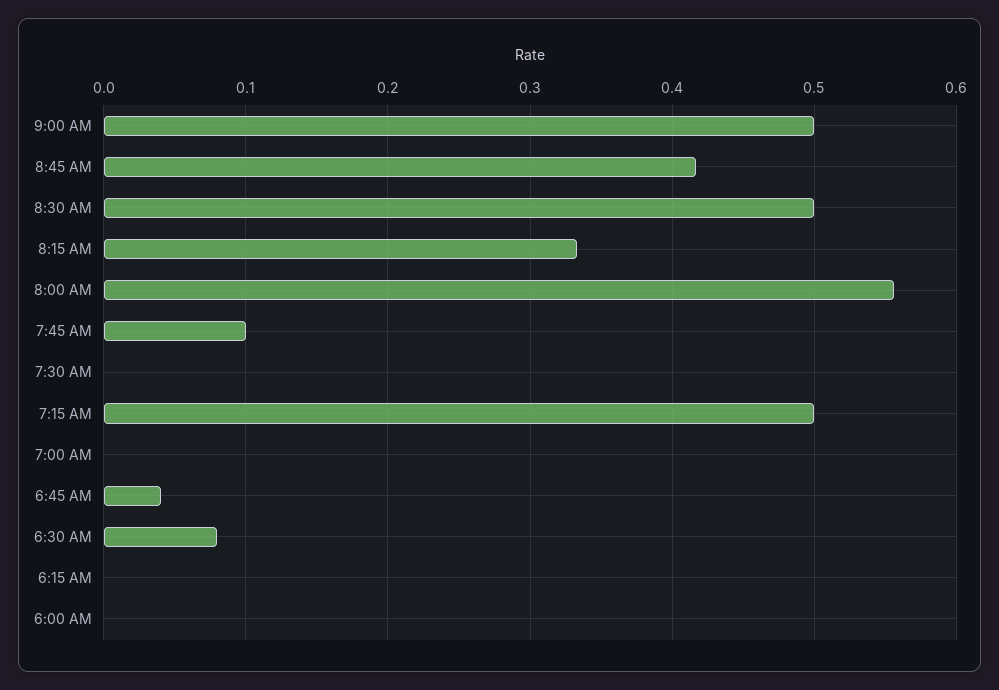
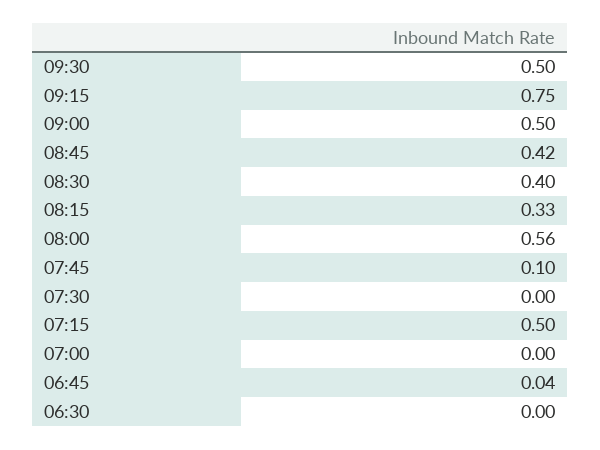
8:30 AM: 0.5 -> 0.4
6:30 AM: 0.08 -> 0
6:15 AM: 0 -> none
6:00 AM: 0 -> none
09:30: none -> 0.5
09:15: none -> 0.75

